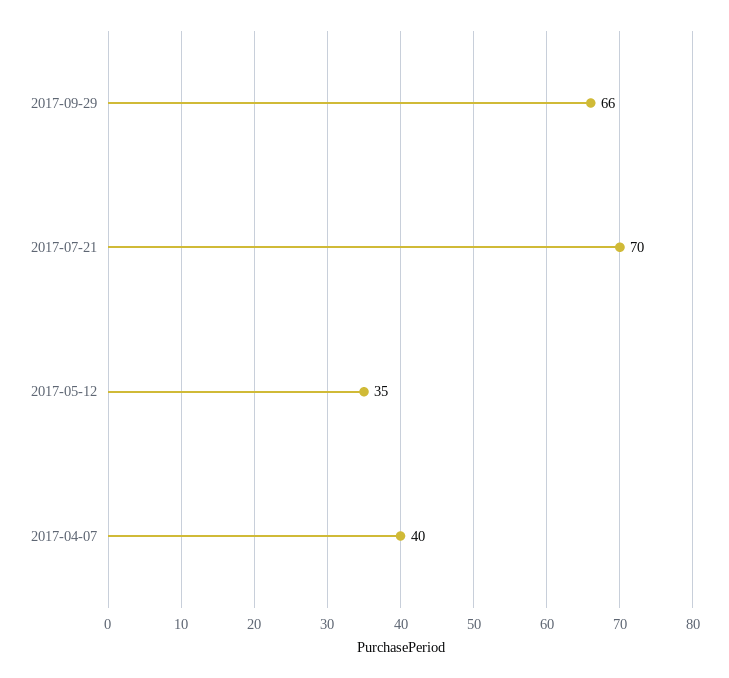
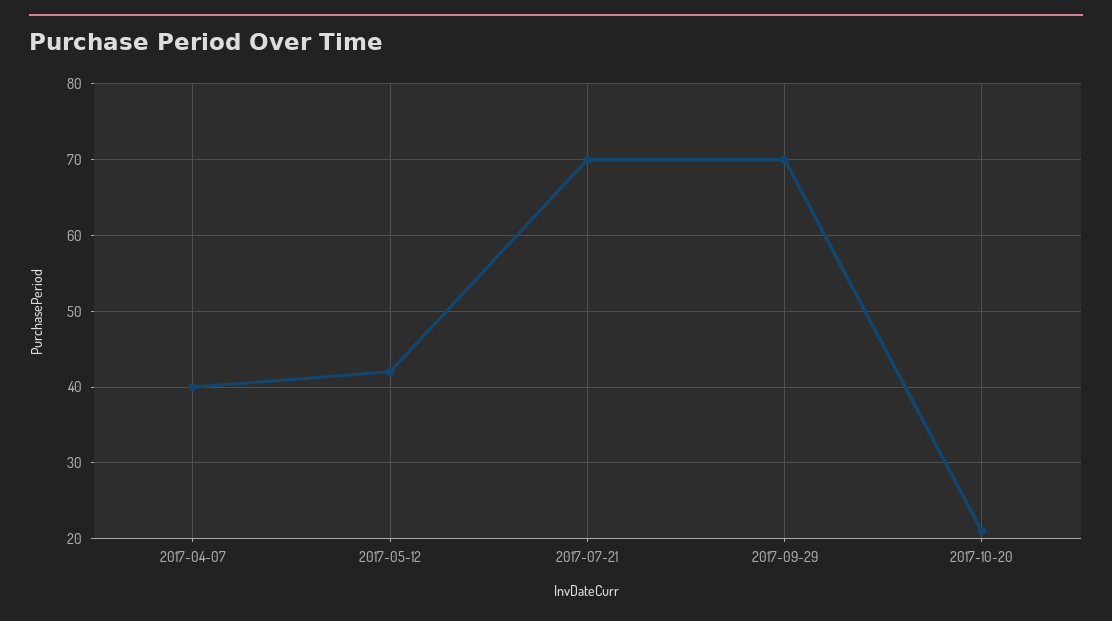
2017-09-29: 66 -> 70
2017-05-12: 35 -> 42
2017-10-20: none -> 21

